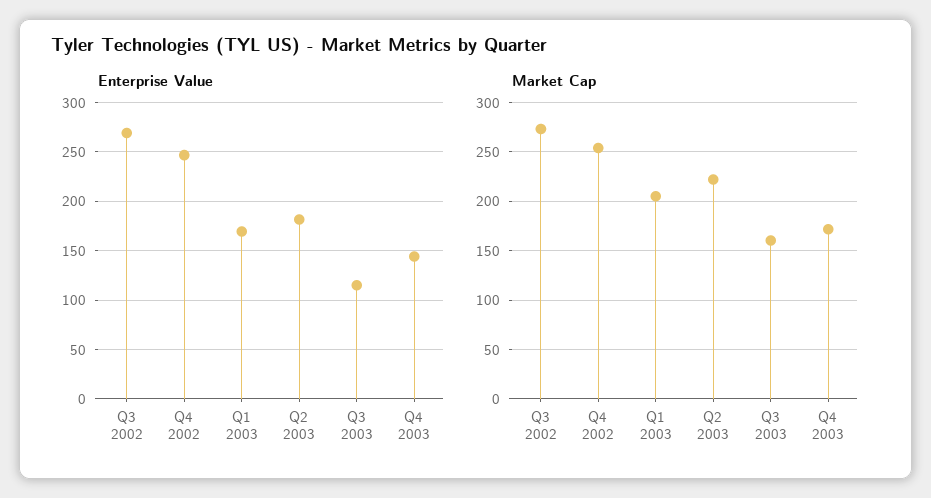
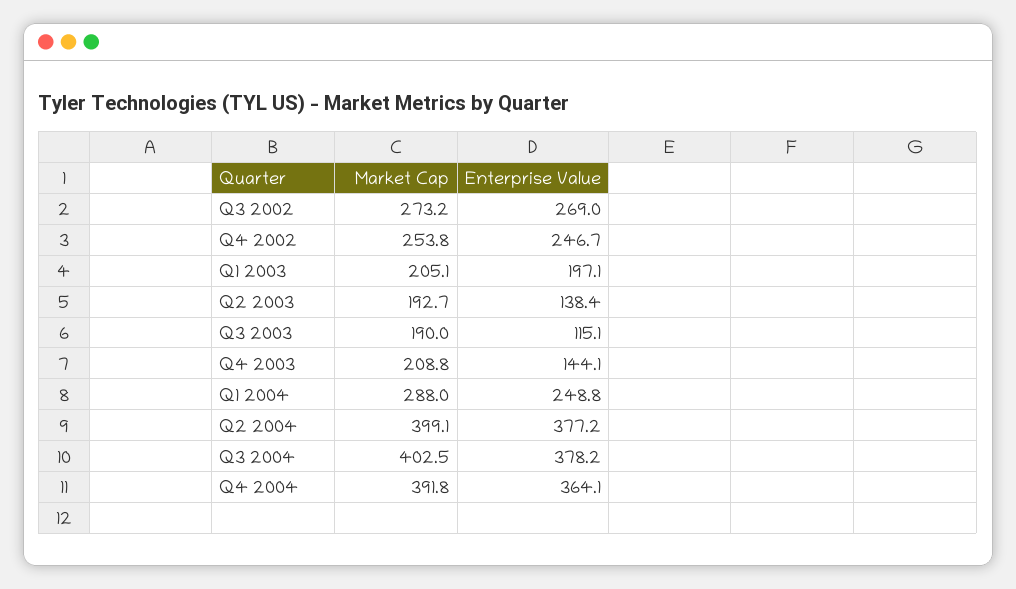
Enterprise Value, Q1 2003: 170 -> 197.1
Enterprise Value, Q2 2003: 180 -> 138.4
Market Cap, Q2 2003: 220 -> 192.7
Market Cap, Q3 2003: 160 -> 190
Market Cap, Q4 2003: 170 -> 208.8
Market Cap, Q1 2004: none -> 288
Enterprise Value, Q1 2004: none -> 248.8
Market Cap, Q2 2004: none -> 399.1
Enterprise Value, Q2 2004: none -> 377.2
Market Cap, Q3 2004: none -> 402.5
Enterprise Value, Q3 2004: none -> 378.2
Market Cap, Q4 2004: none -> 391.8
Enterprise Value, Q4 2004: none -> 364.1

